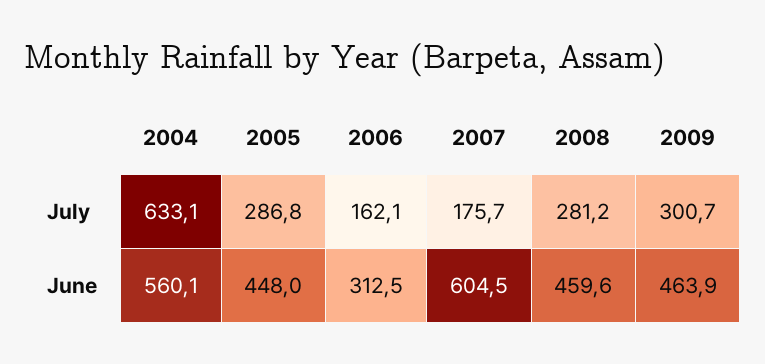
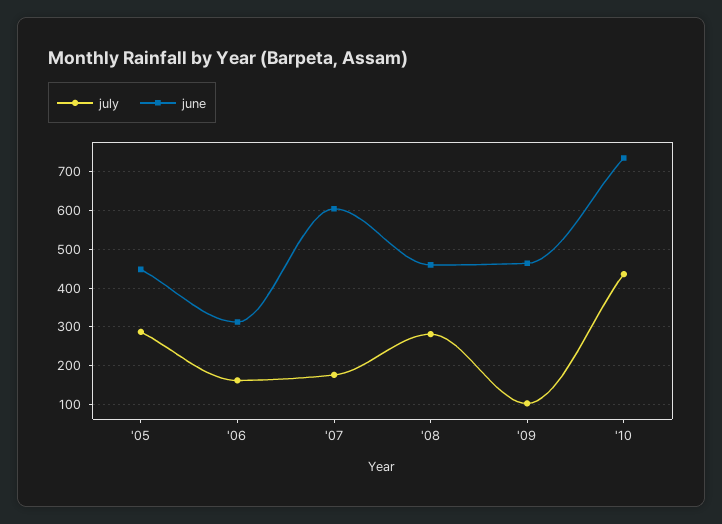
July, 2004: 633.1 -> none
July, 2009: 300.7 -> 100
June, 2004: 560.1 -> none
July, '10: none -> 440
June, '10: none -> 740

